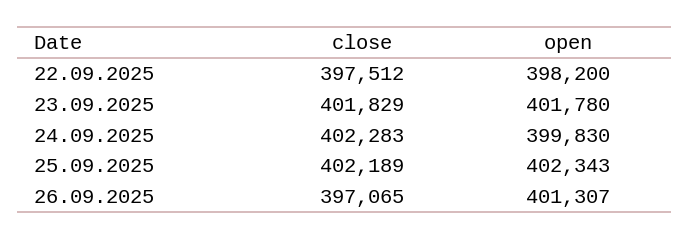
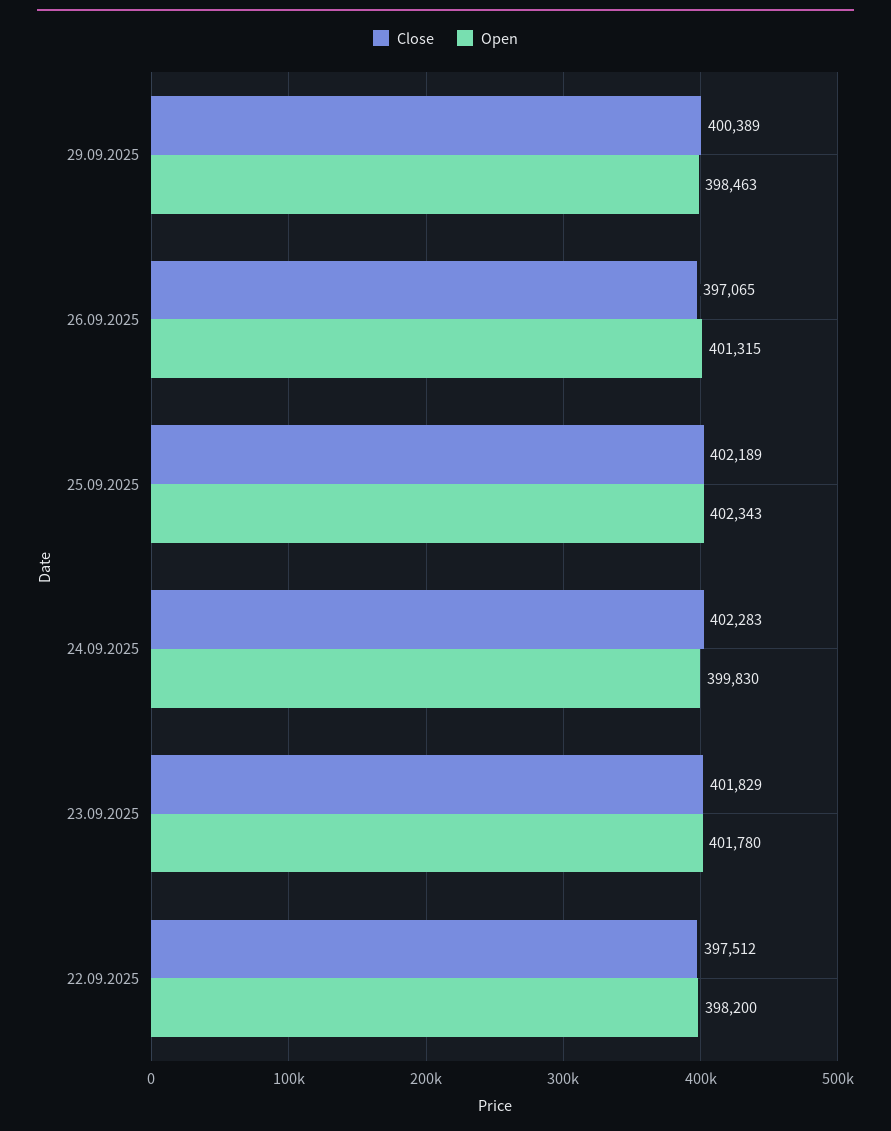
open, 26.09.2025: 401307 -> 401315
close, 29.09.2025: none -> 400389
open, 29.09.2025: none -> 398463

